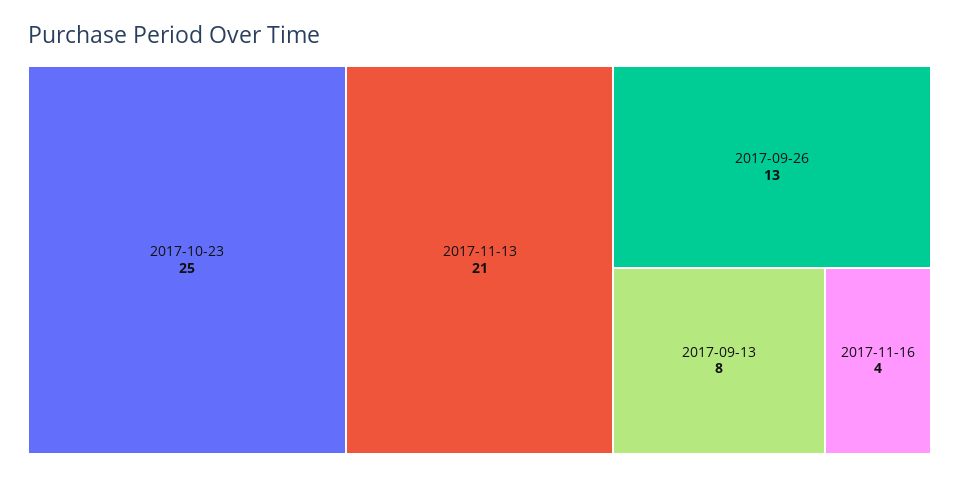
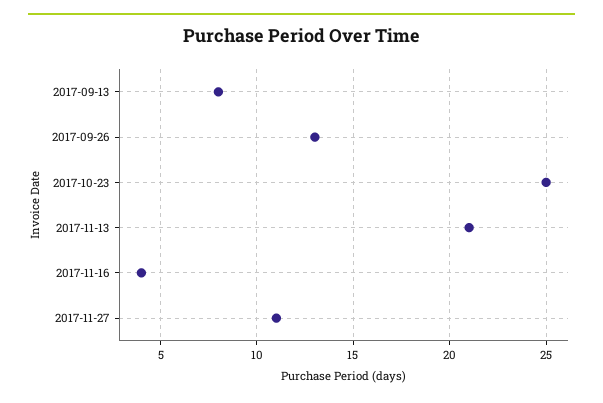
2017-11-27: none -> 11

